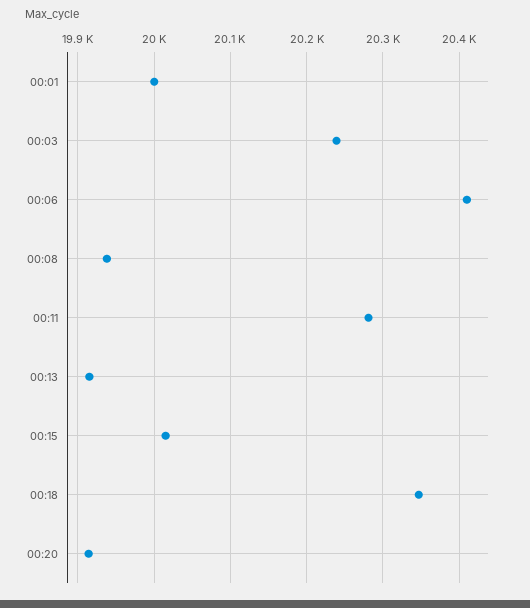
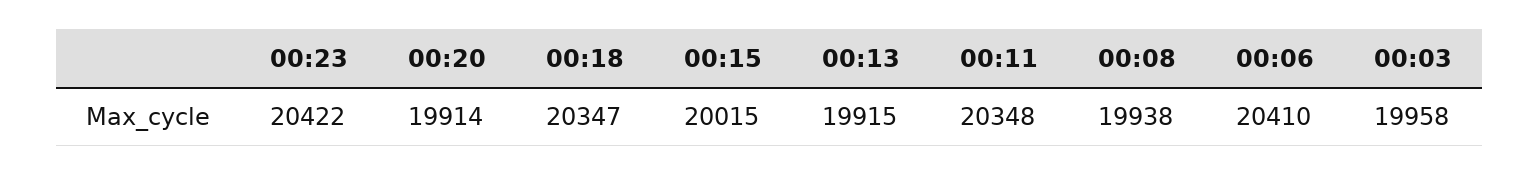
00:01: 20000 -> none
00:03: 20240 -> 19958
00:11: 20280 -> 20348
00:23: none -> 20422

